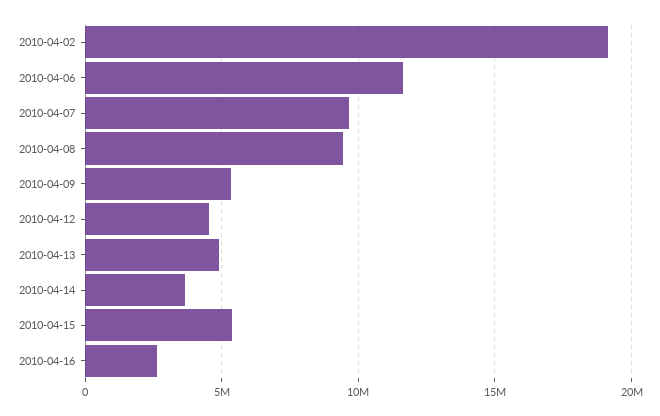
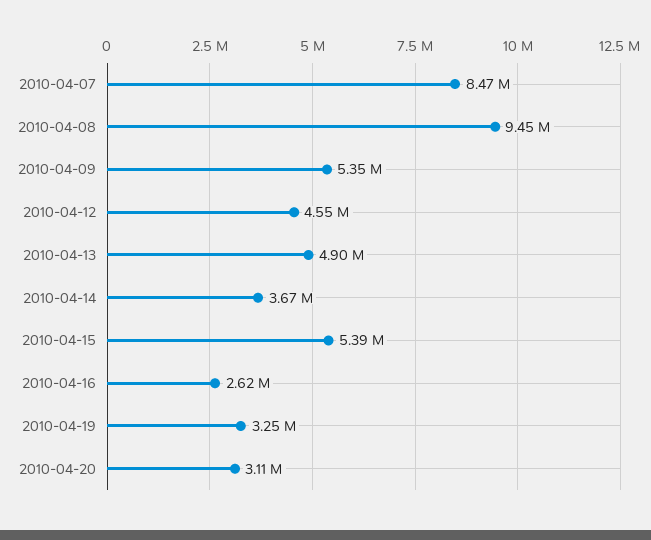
2010-04-02: 19000000 -> none
2010-04-06: 11500000 -> none
2010-04-07: 9500000 -> 8470000
2010-04-19: none -> 3250000
2010-04-20: none -> 3110000

